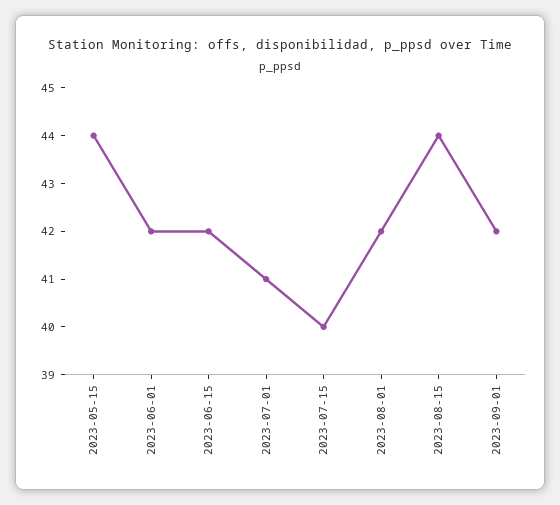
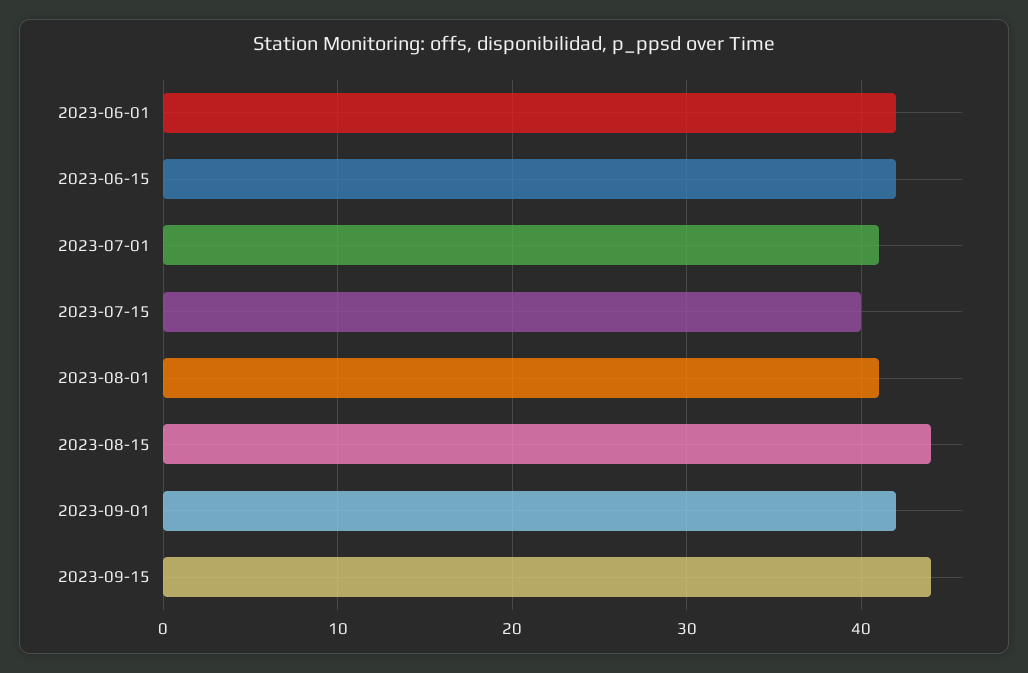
2023-05-15: 44 -> none
2023-08-01: 42 -> 41
2023-09-15: none -> 44

